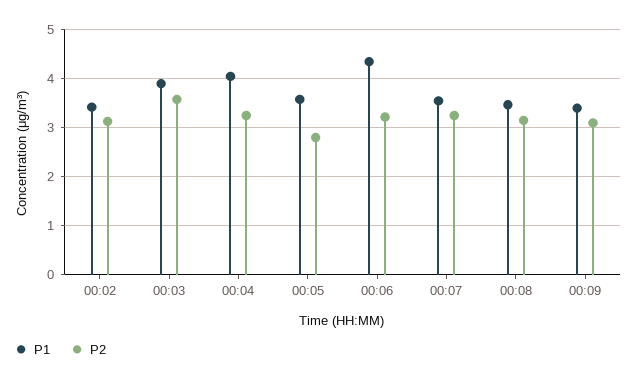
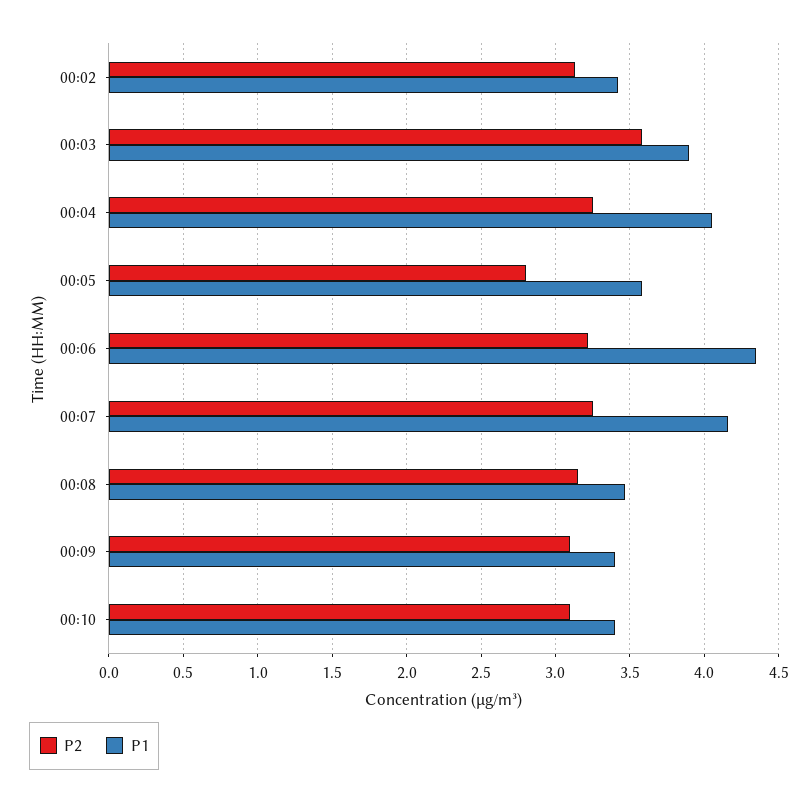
P1, 00:07: 3.6 -> 4.15
P2, 00:10: none -> 3.1
P1, 00:10: none -> 3.4

